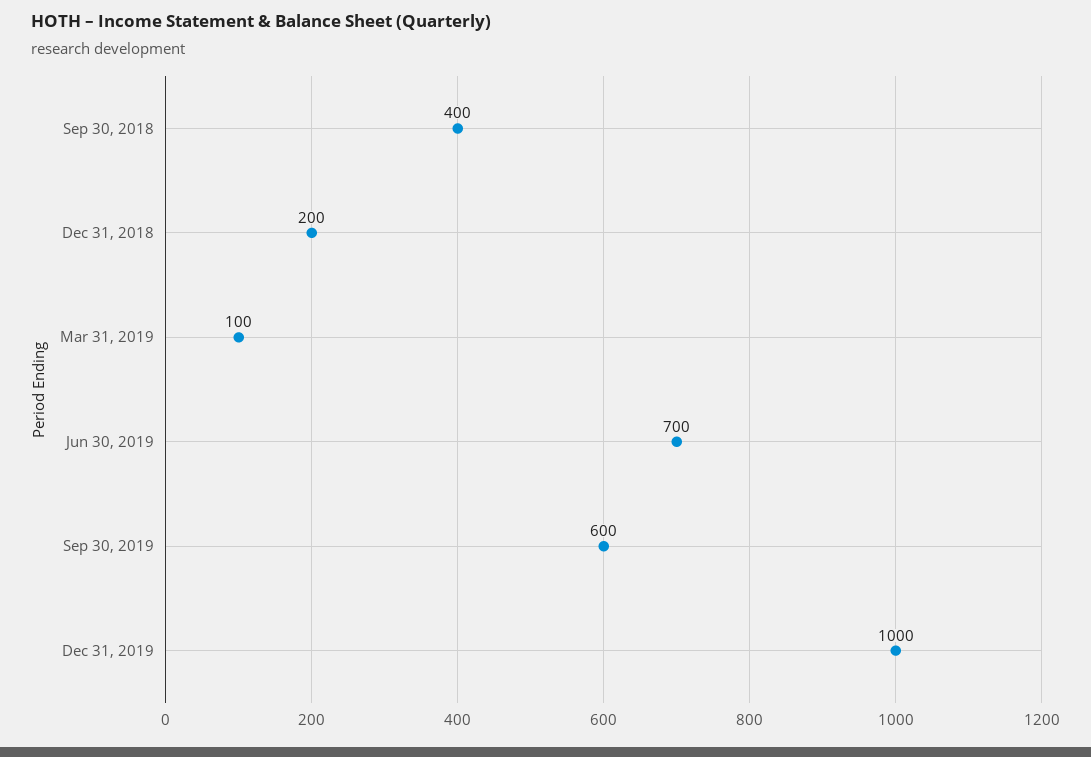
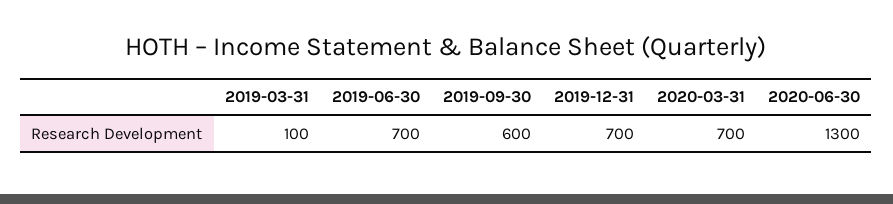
Sep 30, 2018: 400 -> none
Dec 31, 2018: 200 -> none
Dec 31, 2019: 1000 -> 700
2020-03-31: none -> 700
2020-06-30: none -> 1300

